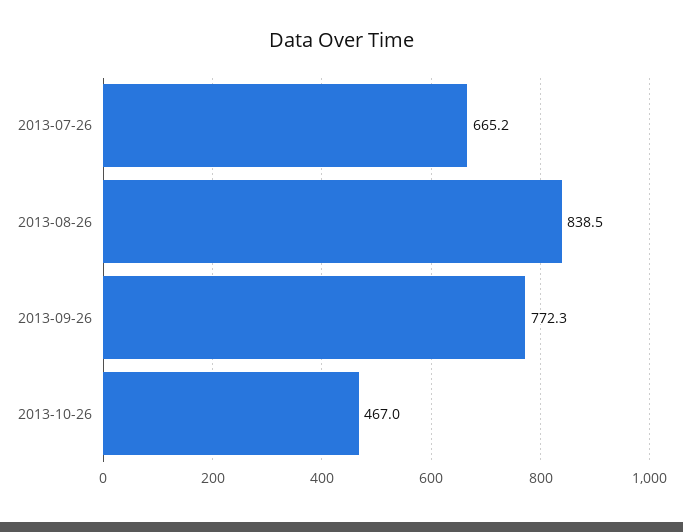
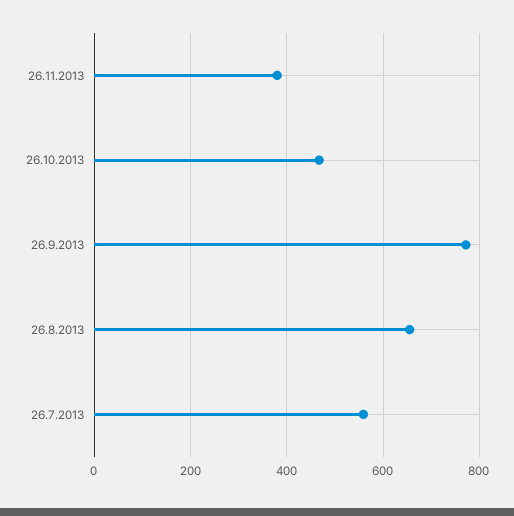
2013-07-26: 665.2 -> 560
2013-08-26: 838.5 -> 660
26.11.2013: none -> 380

